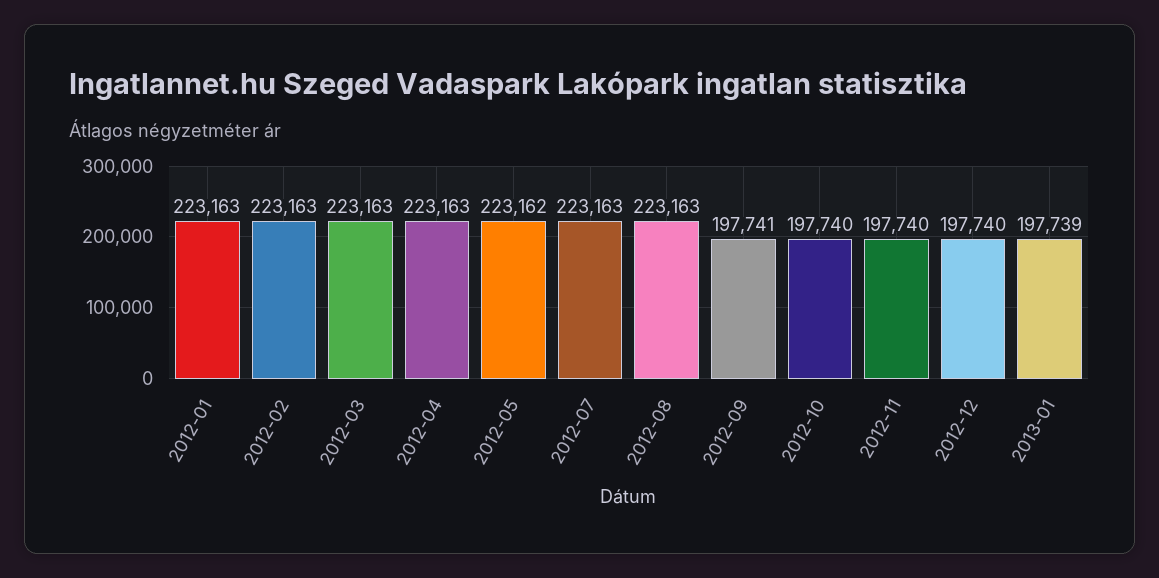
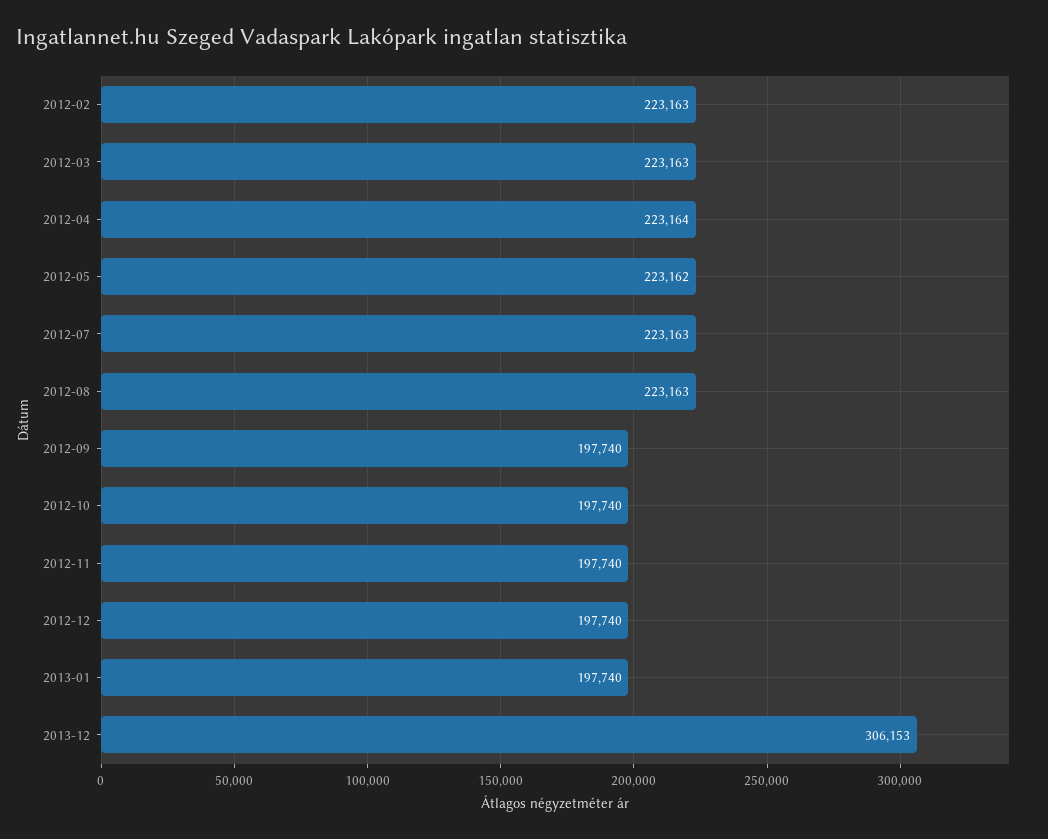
2012-01: 223163 -> none
2012-04: 223163 -> 223164
2012-09: 197741 -> 197740
2013-01: 197739 -> 197740
2013-12: none -> 306153

